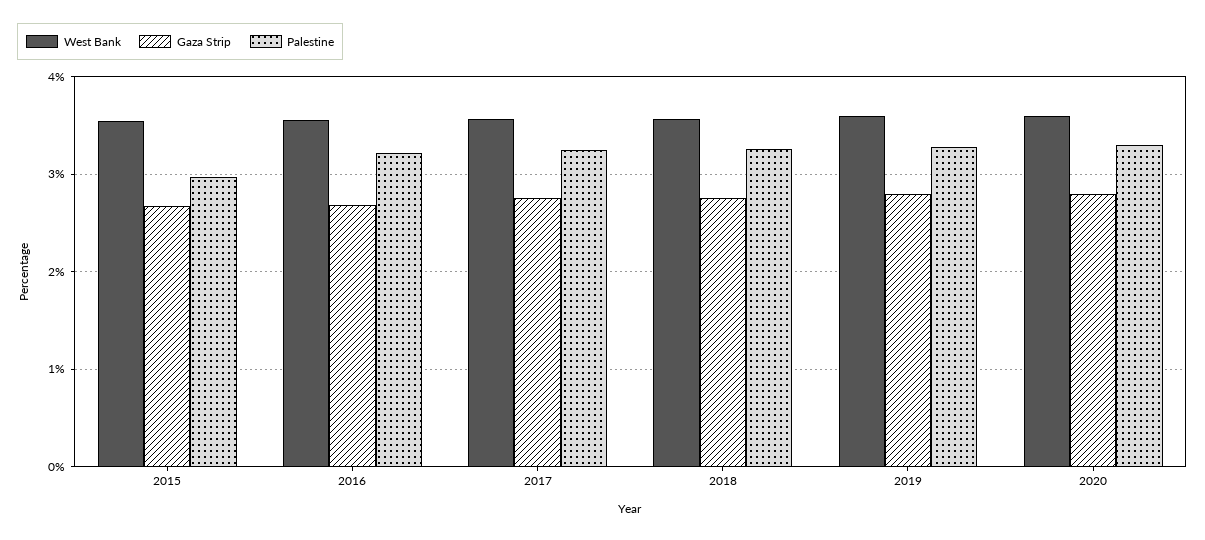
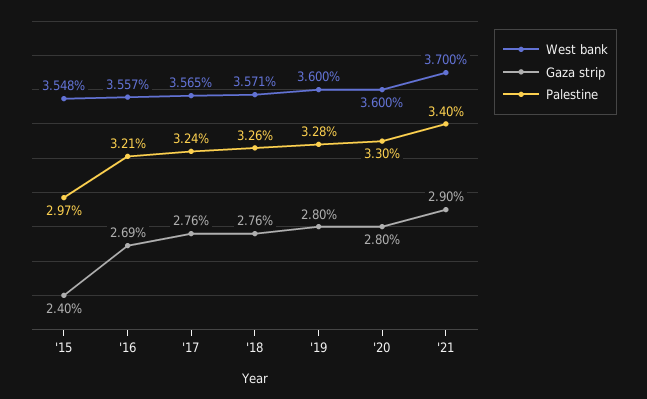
Gaza Strip, 2015: 2.7 -> 2.4
West Bank, '21: none -> 3.7
Gaza Strip, '21: none -> 2.9
Palestine, '21: none -> 3.4

